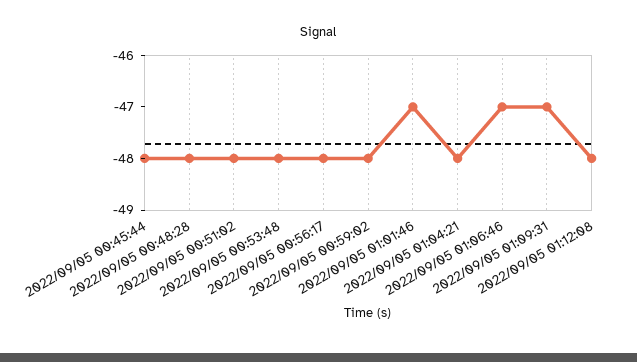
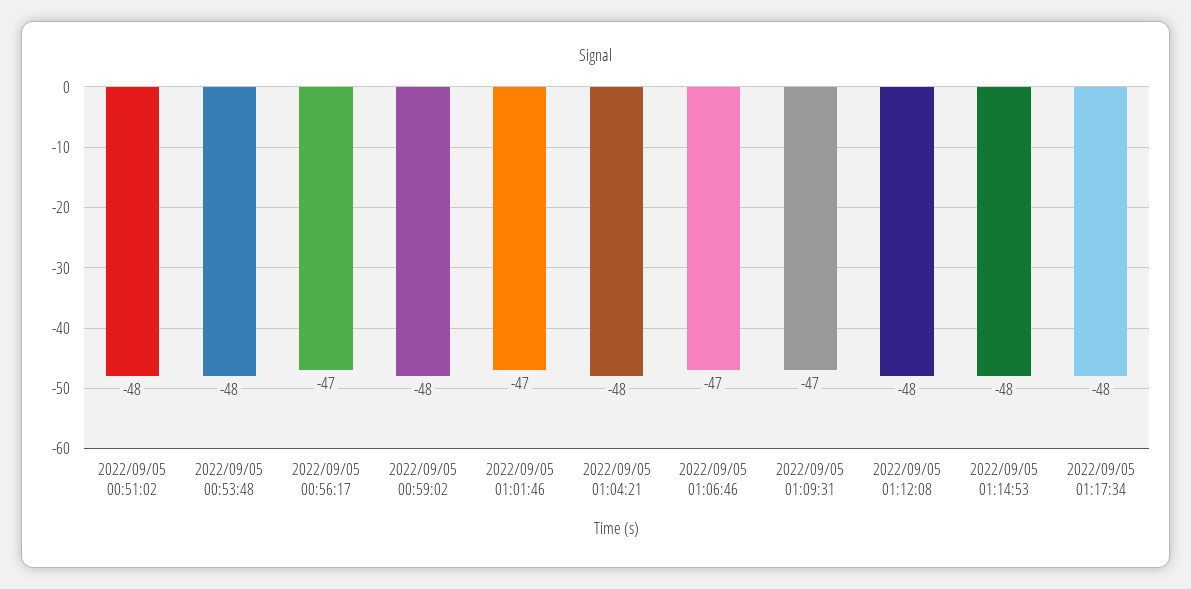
2022/09/05 00:45:44: -48 -> none
2022/09/05 00:48:28: -48 -> none
2022/09/05 00:56:17: -48 -> -47
2022/09/05 01:14:53: none -> -48
2022/09/05 01:17:34: none -> -48

